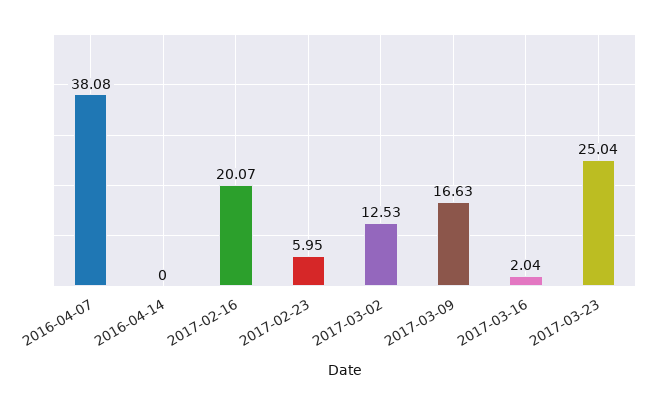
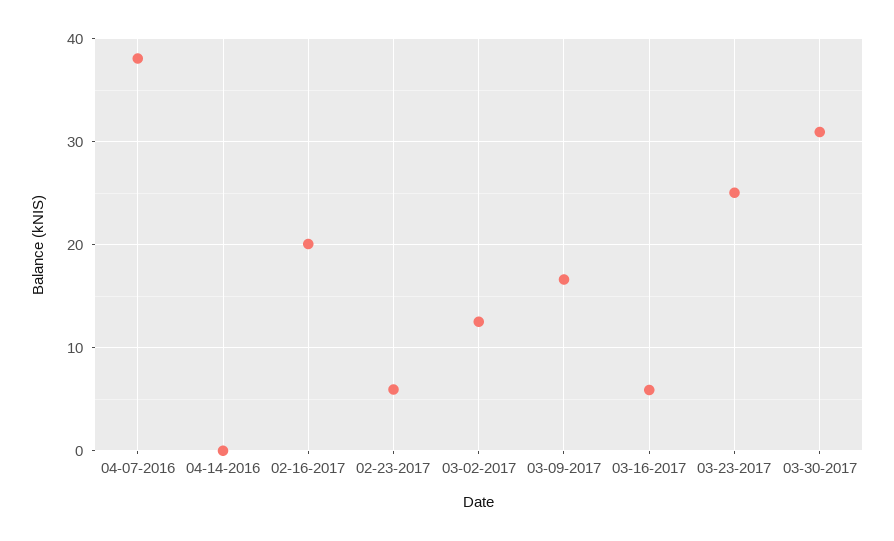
2017-03-16: 2.04 -> 6
03-30-2017: none -> 31

